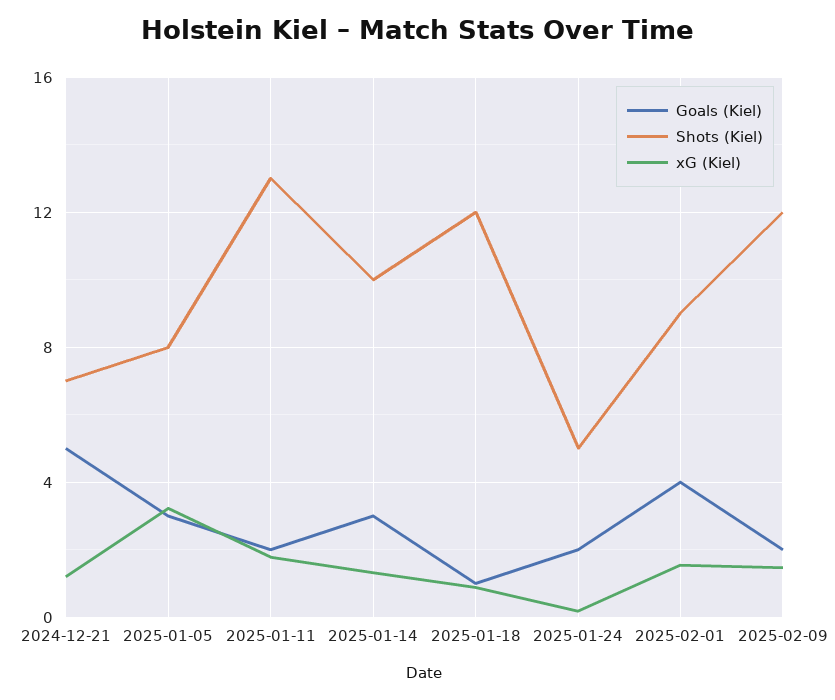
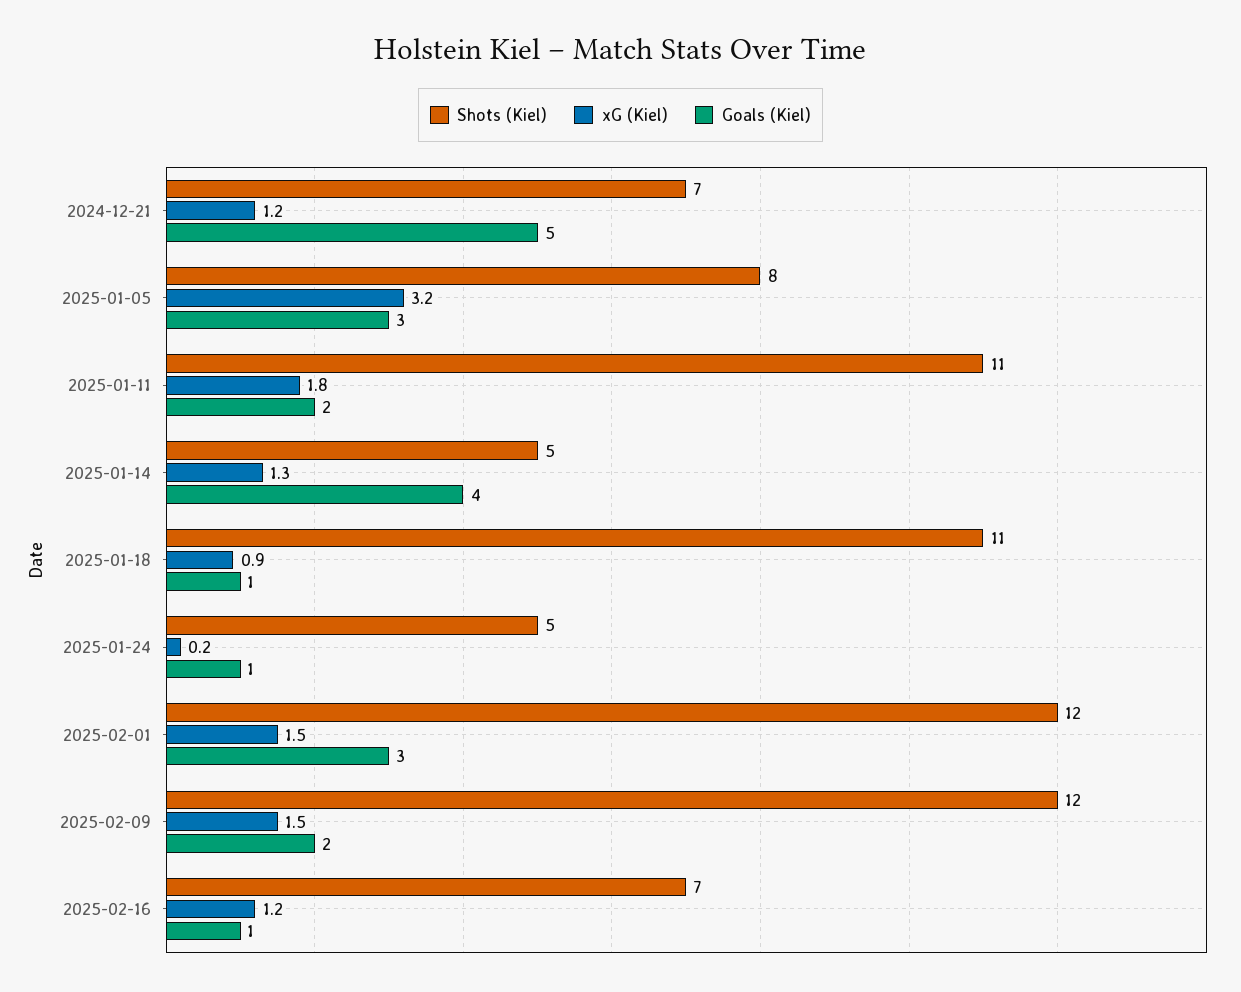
Shots (Kiel), 2025-01-11: 13 -> 11
Goals (Kiel), 2025-01-14: 3 -> 4
Shots (Kiel), 2025-01-14: 10 -> 5
Shots (Kiel), 2025-01-18: 12 -> 11
Goals (Kiel), 2025-01-24: 2 -> 1
Goals (Kiel), 2025-02-01: 4 -> 3
Shots (Kiel), 2025-02-01: 9 -> 12
Shots (Kiel), 2025-02-16: none -> 7
xG (Kiel), 2025-02-16: none -> 1.2
Goals (Kiel), 2025-02-16: none -> 1

